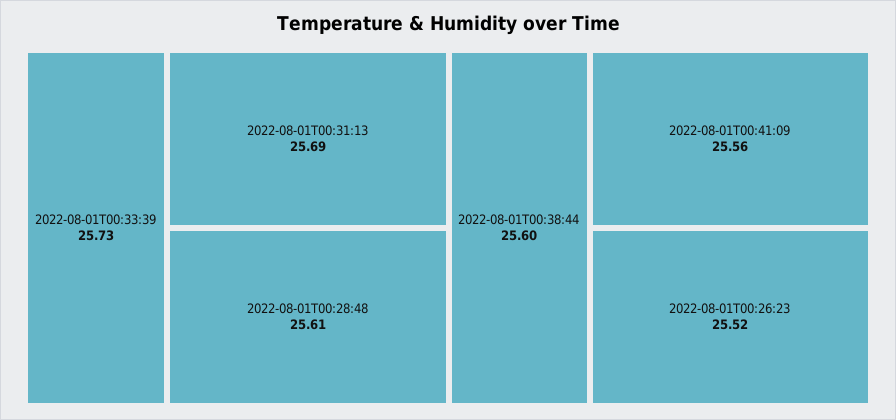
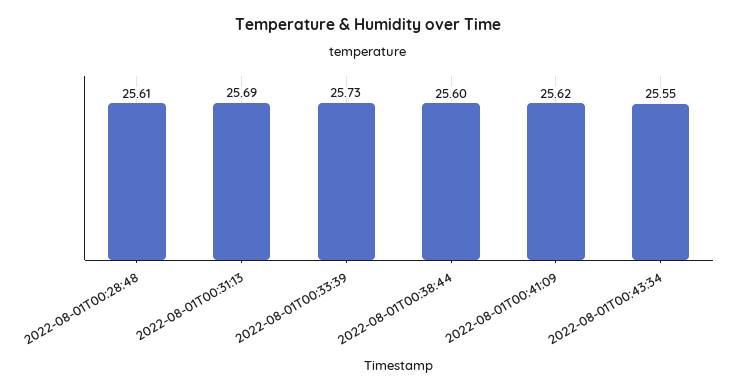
2022-08-01T00:41:09: 25.56 -> 25.62
2022-08-01T00:26:23: 25.52 -> none
2022-08-01T00:43:34: none -> 25.55

